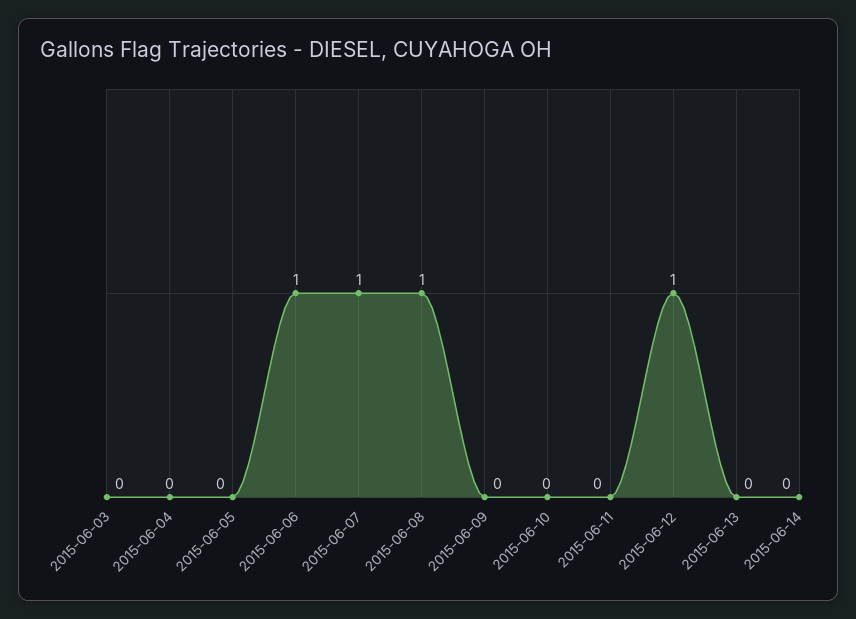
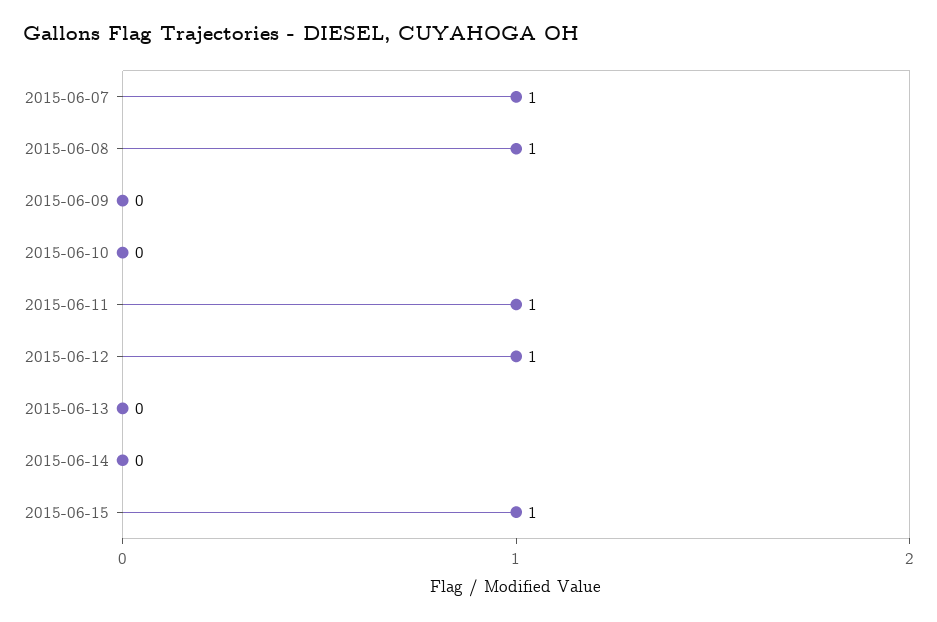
2015-06-03: 0 -> none
2015-06-04: 0 -> none
2015-06-05: 0 -> none
2015-06-06: 1 -> none
2015-06-11: 0 -> 1
2015-06-15: none -> 1

